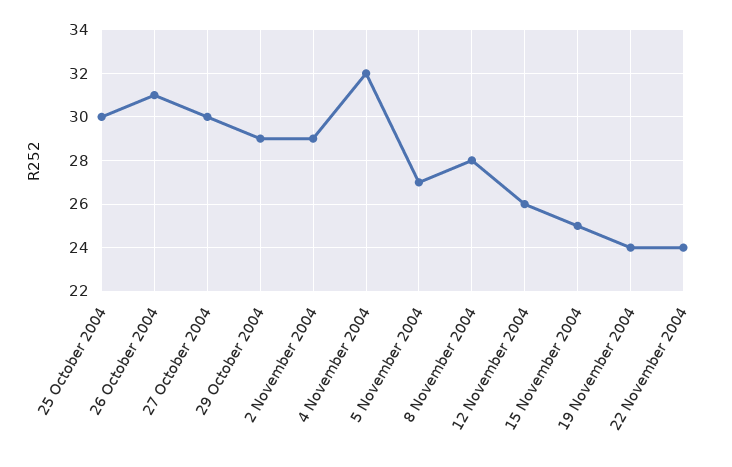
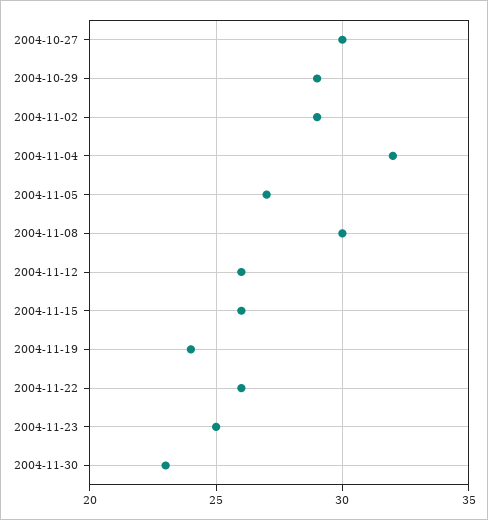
25 October 2004: 30 -> none
26 October 2004: 31 -> none
8 November 2004: 28 -> 30
15 November 2004: 25 -> 26
22 November 2004: 24 -> 26
2004-11-23: none -> 25
2004-11-30: none -> 23

